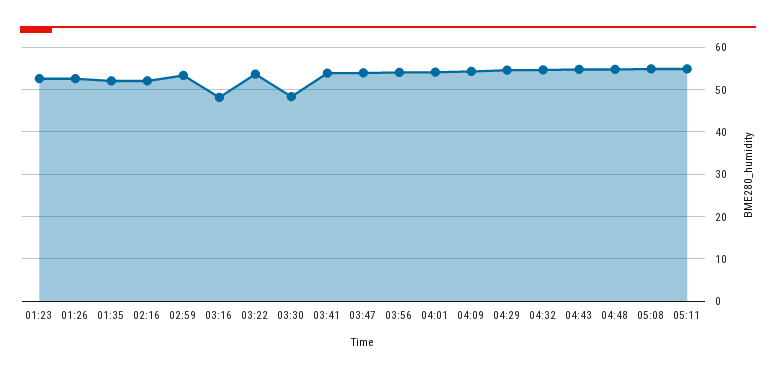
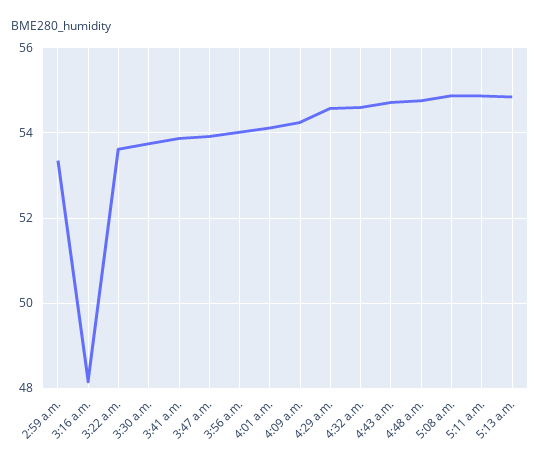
01:23: 52 -> none
01:26: 52 -> none
01:35: 52 -> none
02:16: 52 -> none
03:30: 48 -> 53.8
5:13 a.m.: none -> 54.8

